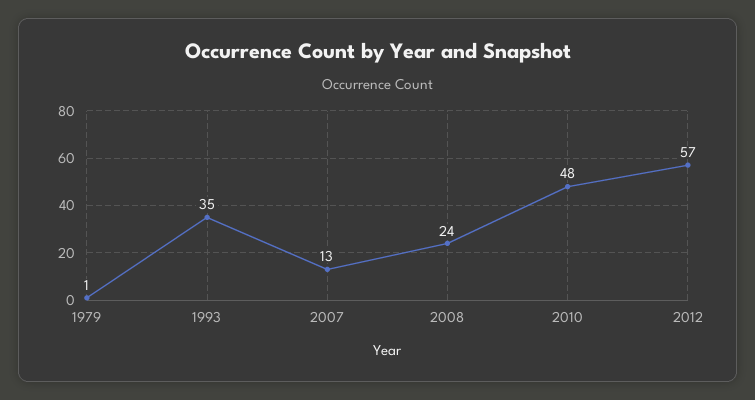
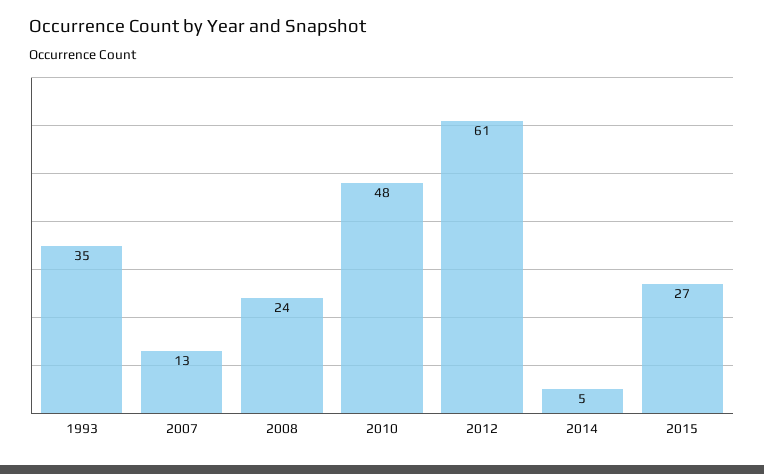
1979: 1 -> none
2012: 57 -> 61
2014: none -> 5
2015: none -> 27

